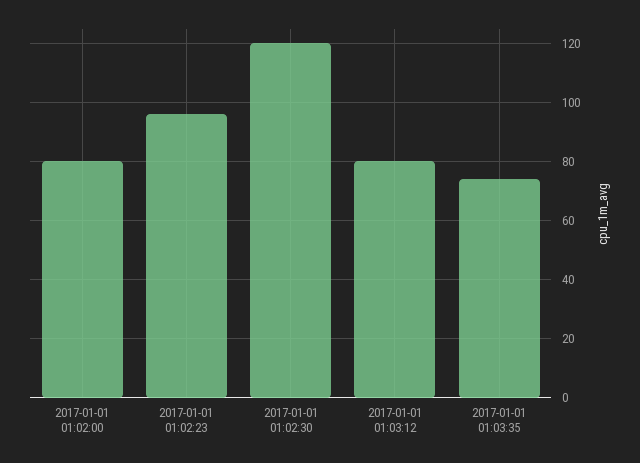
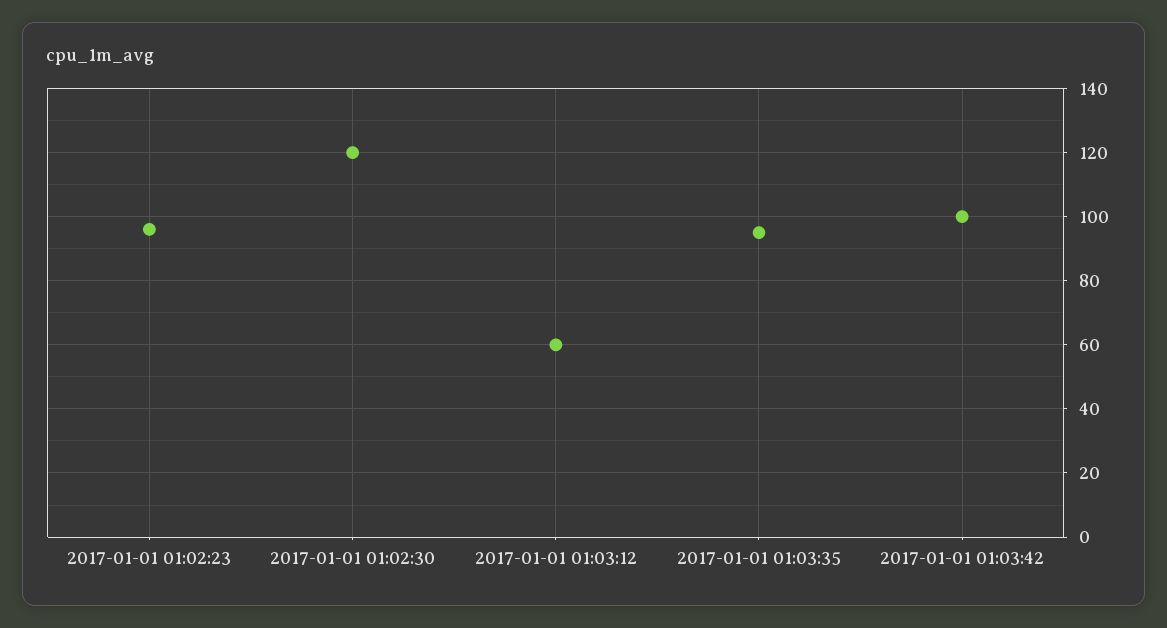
2017-01-01 01:02:00: 80 -> none
2017-01-01 01:03:12: 80 -> 60
2017-01-01 01:03:35: 75 -> 95
2017-01-01 01:03:42: none -> 100

